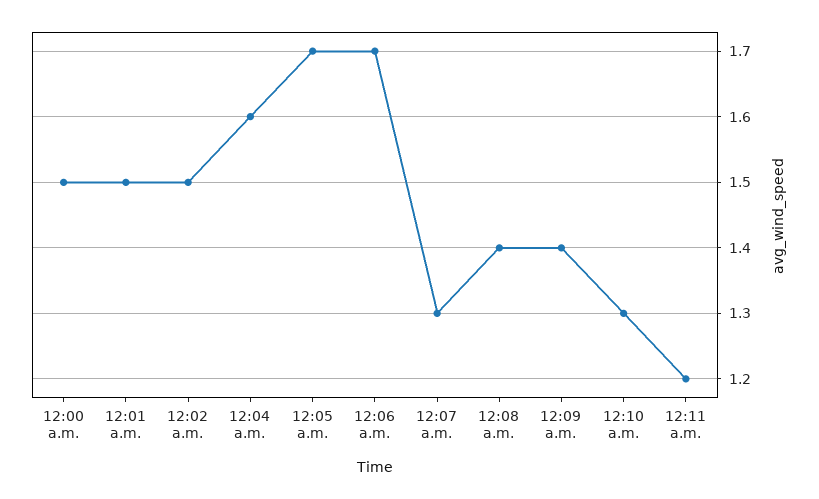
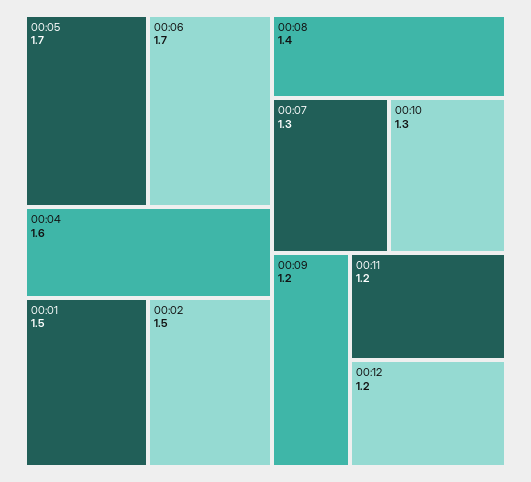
12:00 a.m.: 1.5 -> none
12:09 a.m.: 1.4 -> 1.2
00:12: none -> 1.2

